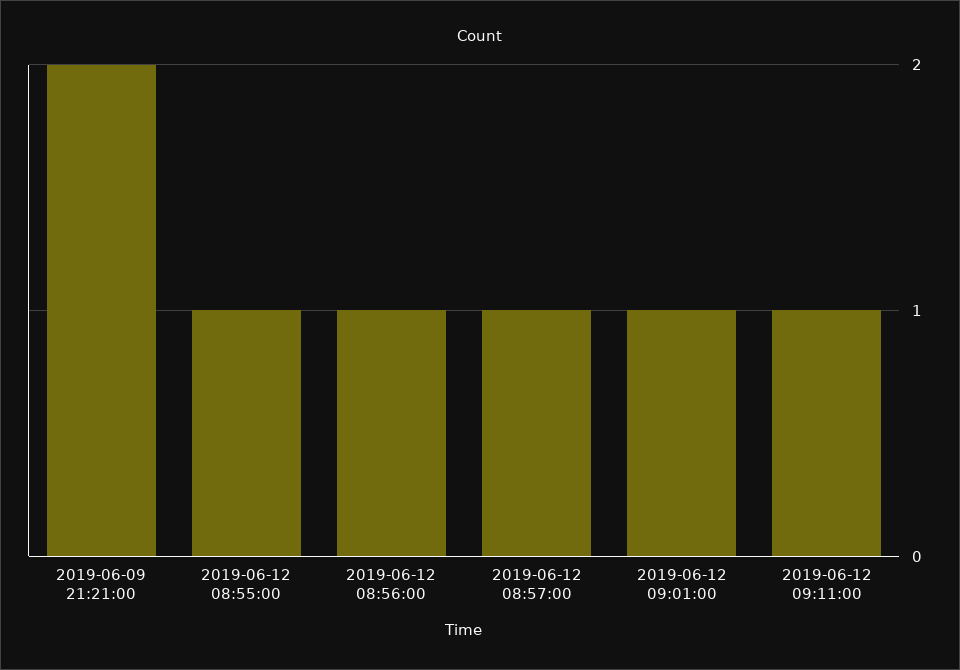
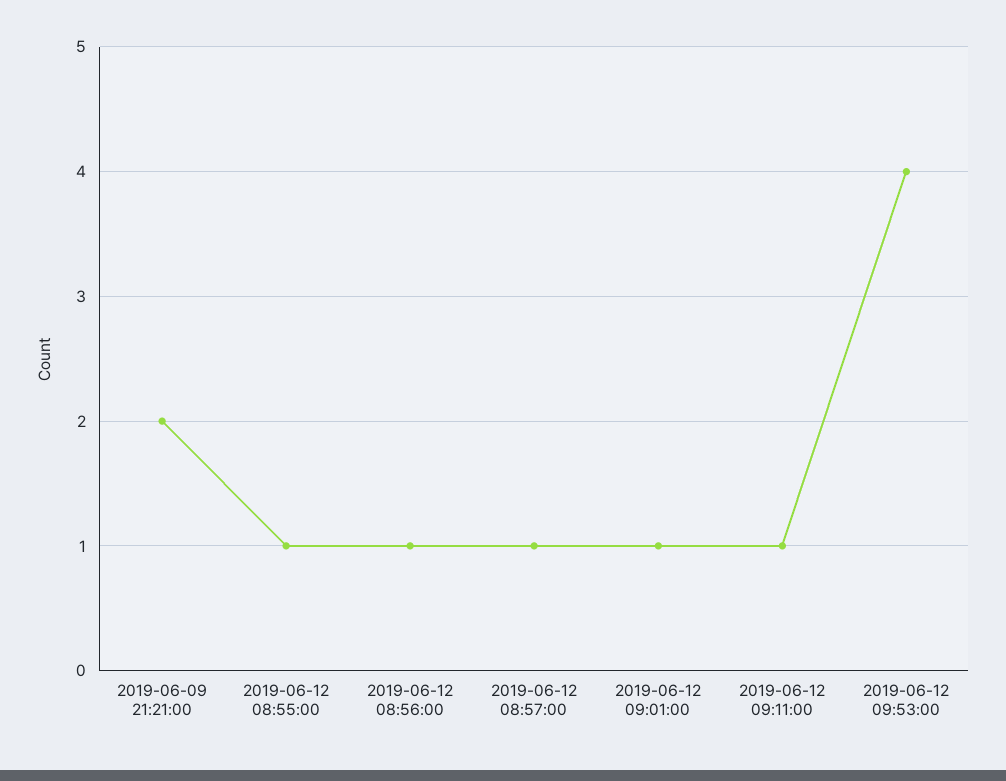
2019-06-12 09:53:00: none -> 4

